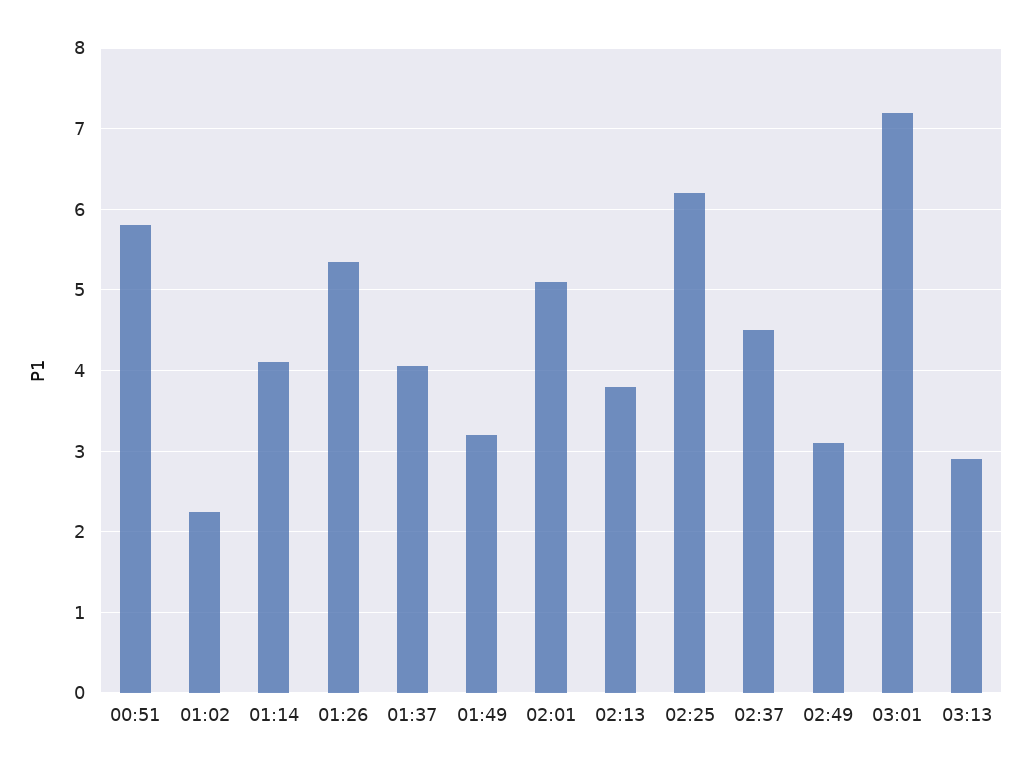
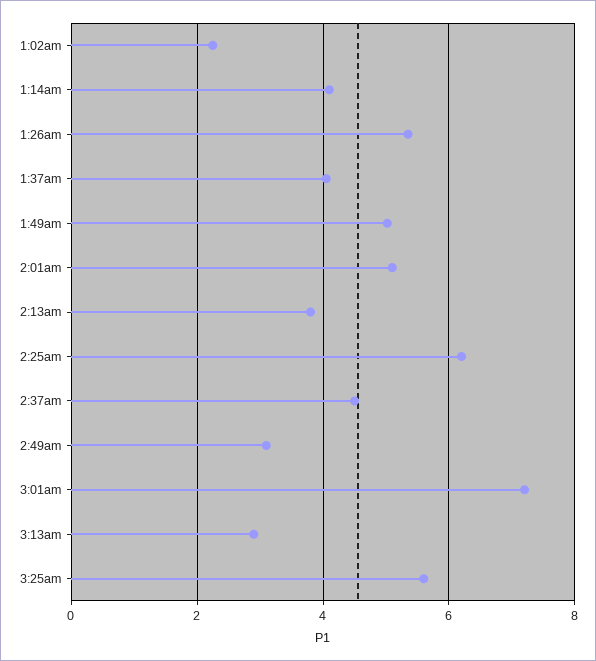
00:51: 5.8 -> none
01:49: 3.2 -> 5
3:25am: none -> 5.6

